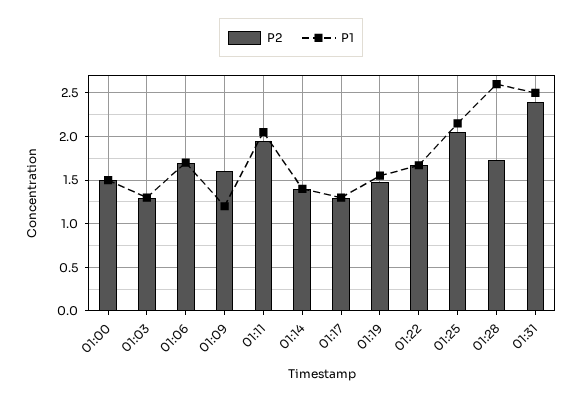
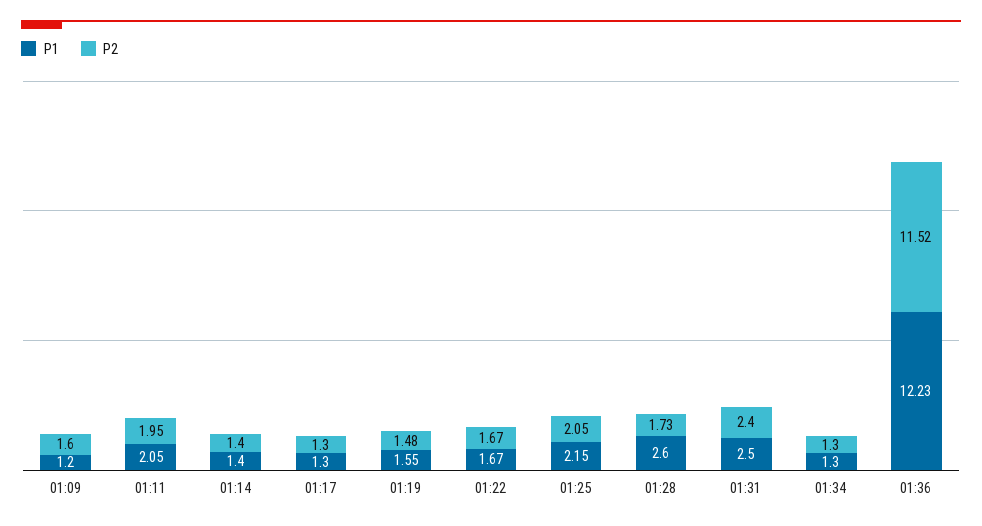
P2, 01:00: 1.5 -> none
P1, 01:00: 1.5 -> none
P2, 01:03: 1.3 -> none
P1, 01:03: 1.3 -> none
P2, 01:06: 1.7 -> none
P1, 01:06: 1.7 -> none
P1, 01:34: none -> 1.3
P2, 01:34: none -> 1.3
P1, 01:36: none -> 12.23
P2, 01:36: none -> 11.52

